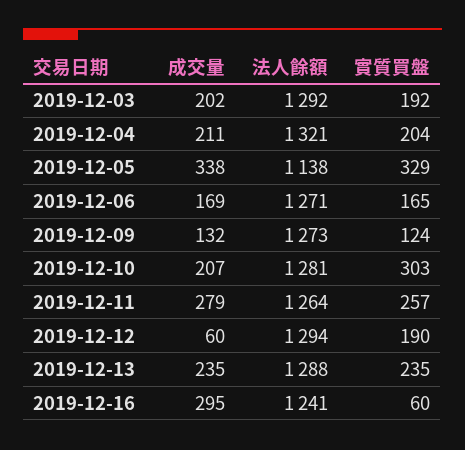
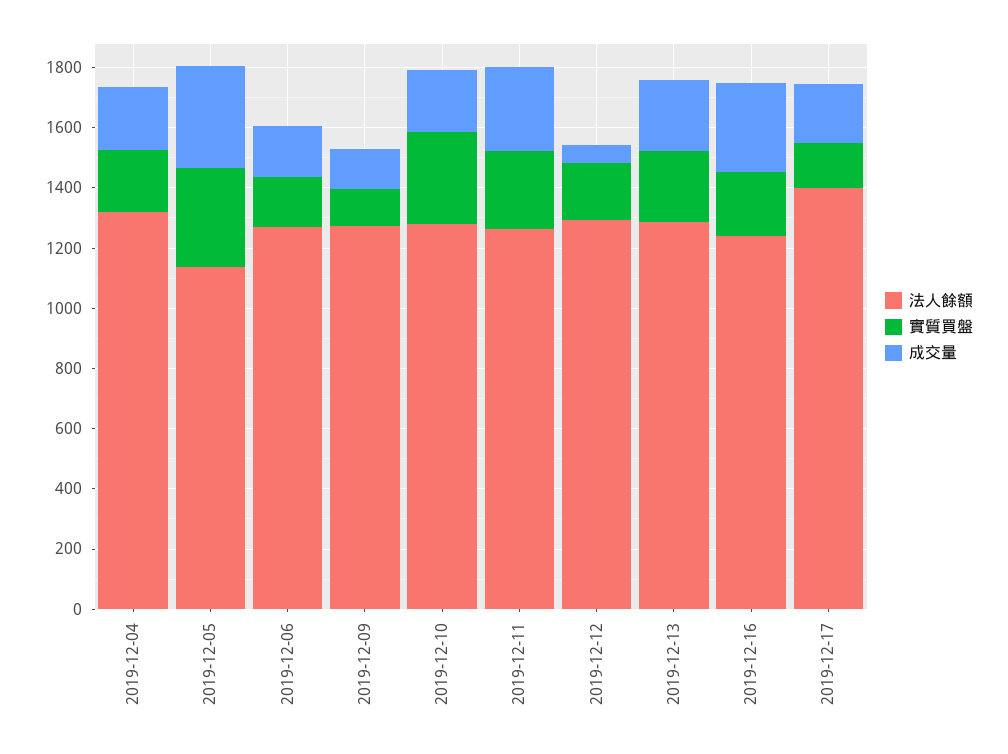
成交量, 2019-12-03: 202 -> none
法人餘額, 2019-12-03: 1292 -> none
實質買盤, 2019-12-03: 192 -> none
實質買盤, 2019-12-16: 60 -> 200
法人餘額, 2019-12-17: none -> 1400
實質買盤, 2019-12-17: none -> 150
成交量, 2019-12-17: none -> 200

